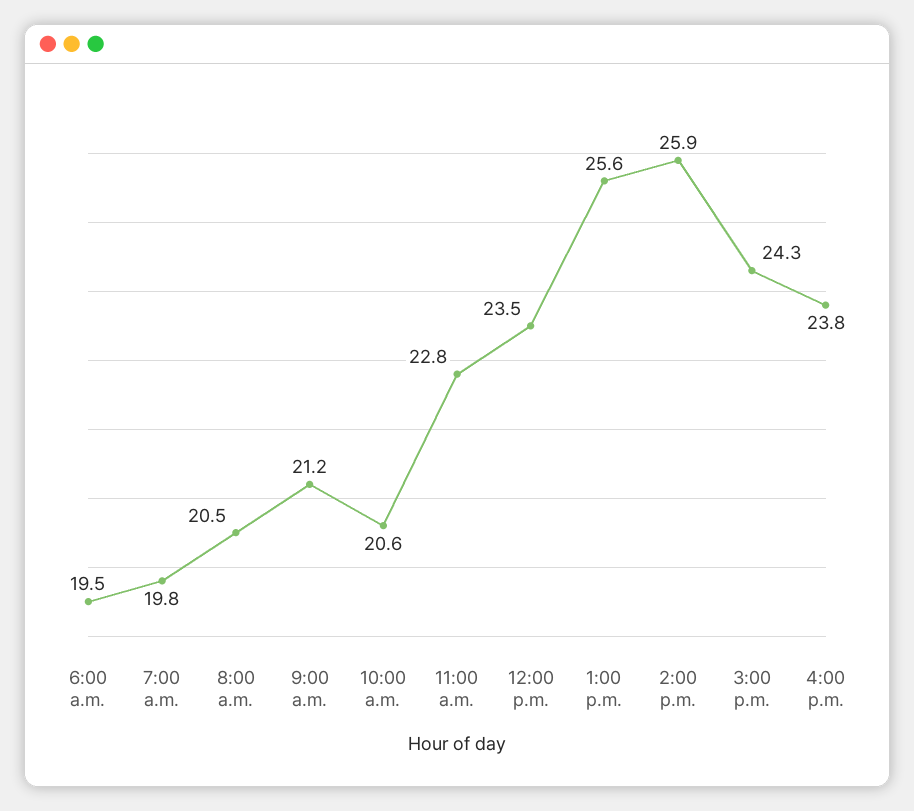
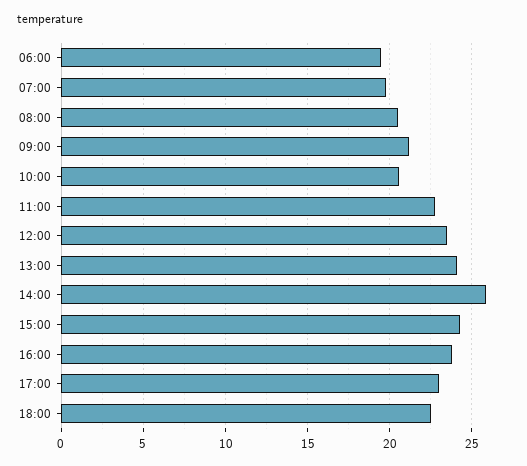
1:00 p.m.: 25.6 -> 24
17:00: none -> 23
18:00: none -> 22.5

